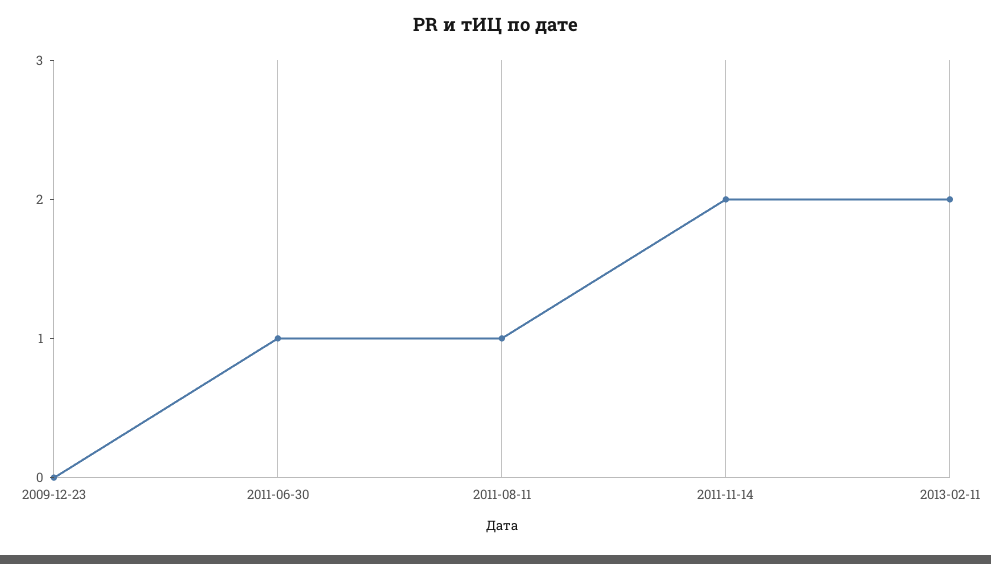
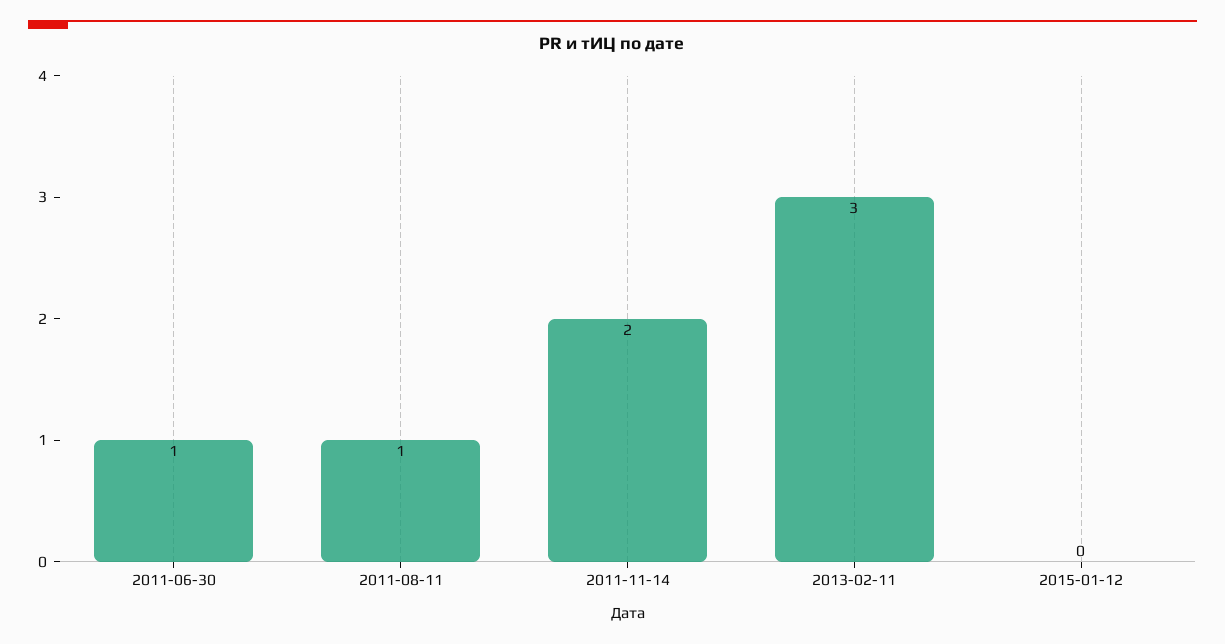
2009-12-23: 0 -> none
2013-02-11: 2 -> 3
2015-01-12: none -> 0

